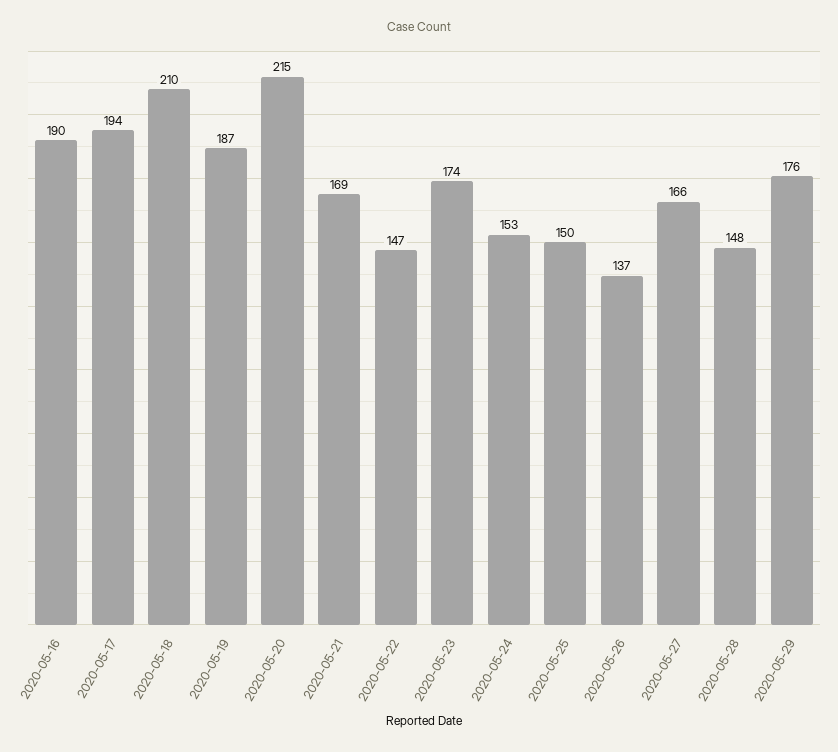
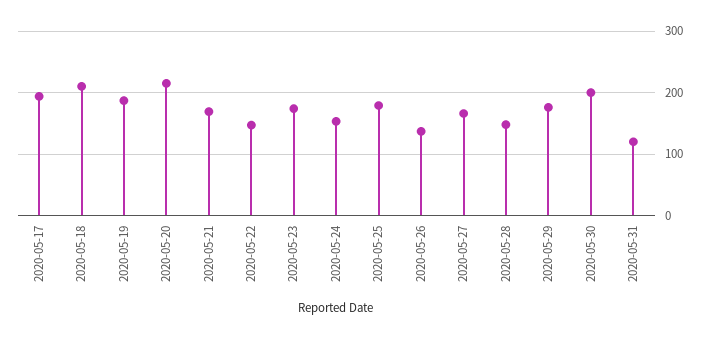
2020-05-16: 190 -> none
2020-05-25: 150 -> 180
2020-05-30: none -> 200
2020-05-31: none -> 120

